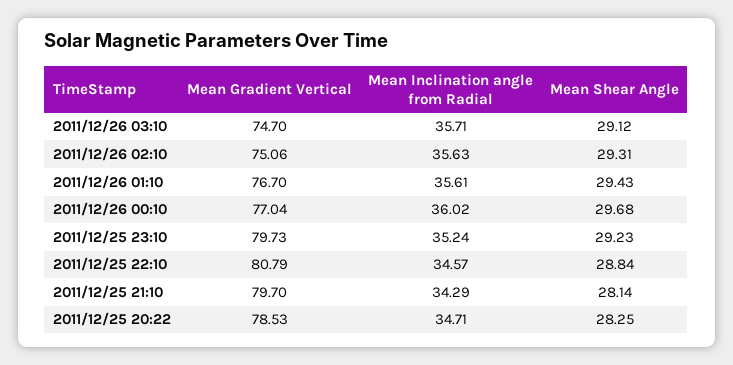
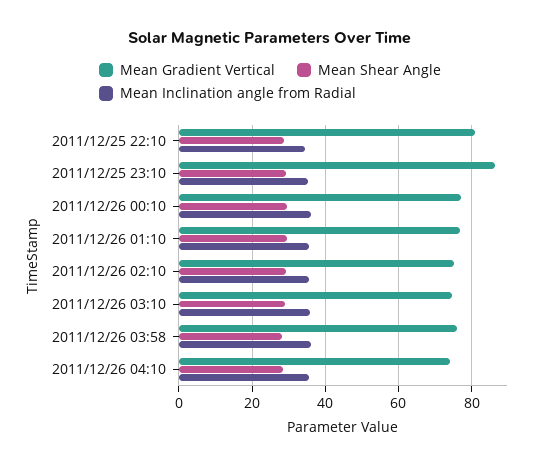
Mean Gradient Vertical, 2011/12/25 23:10: 79.73 -> 86
Mean Gradient Vertical, 2011/12/25 21:10: 79.7 -> none
Mean Inclination angle from Radial, 2011/12/25 21:10: 34.29 -> none
Mean Shear Angle, 2011/12/25 21:10: 28.14 -> none
Mean Gradient Vertical, 2011/12/25 20:22: 78.53 -> none
Mean Inclination angle from Radial, 2011/12/25 20:22: 34.71 -> none
Mean Shear Angle, 2011/12/25 20:22: 28.25 -> none
Mean Gradient Vertical, 2011/12/26 03:58: none -> 76
Mean Shear Angle, 2011/12/26 03:58: none -> 28
Mean Inclination angle from Radial, 2011/12/26 03:58: none -> 36
Mean Gradient Vertical, 2011/12/26 04:10: none -> 74
Mean Shear Angle, 2011/12/26 04:10: none -> 28
Mean Inclination angle from Radial, 2011/12/26 04:10: none -> 36

